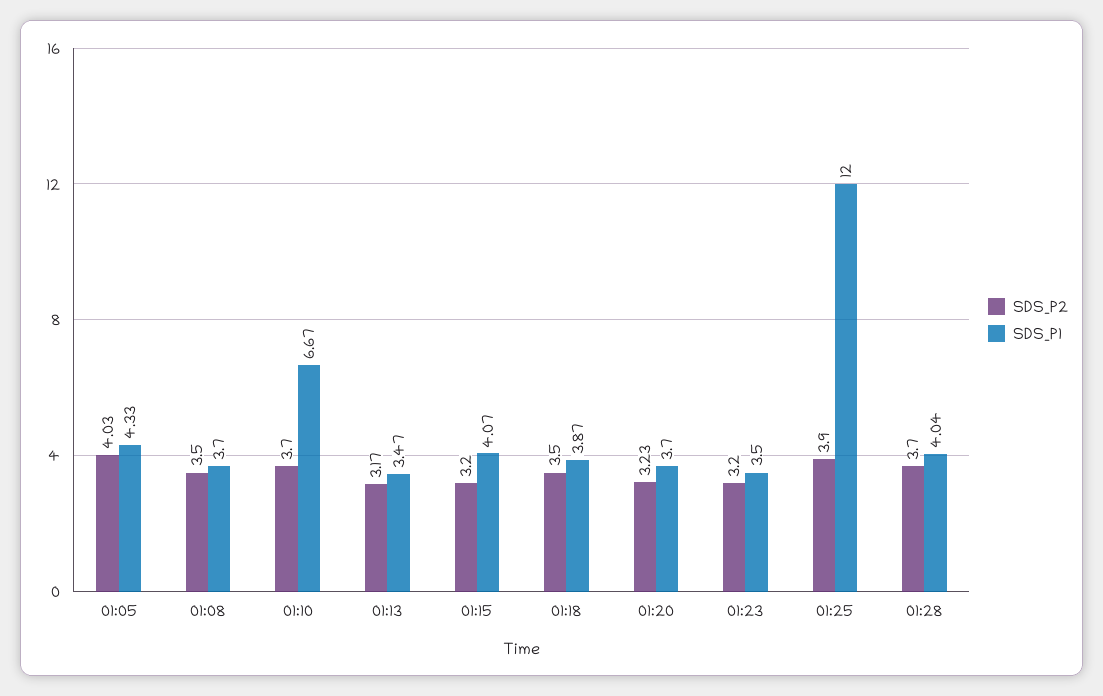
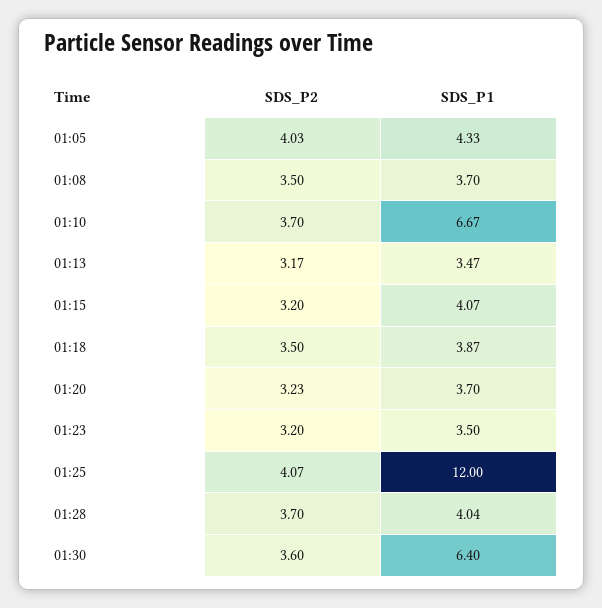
SDS_P2, 01:25: 3.9 -> 4.07
SDS_P2, 01:30: none -> 3.6
SDS_P1, 01:30: none -> 6.4

